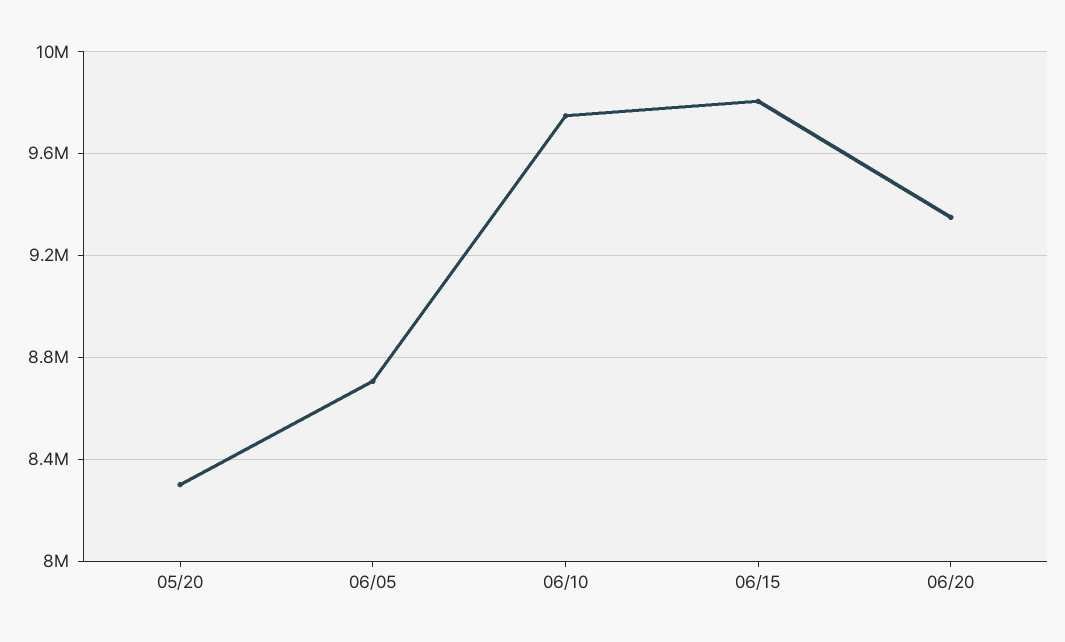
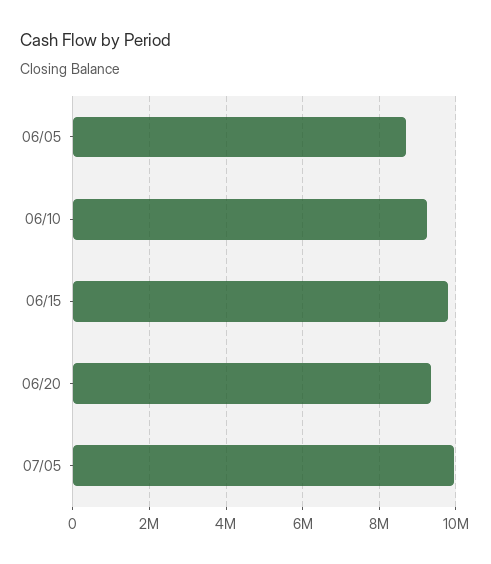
05/20: 8300000 -> none
06/10: 9750000 -> 9200000
07/05: none -> 10000000

